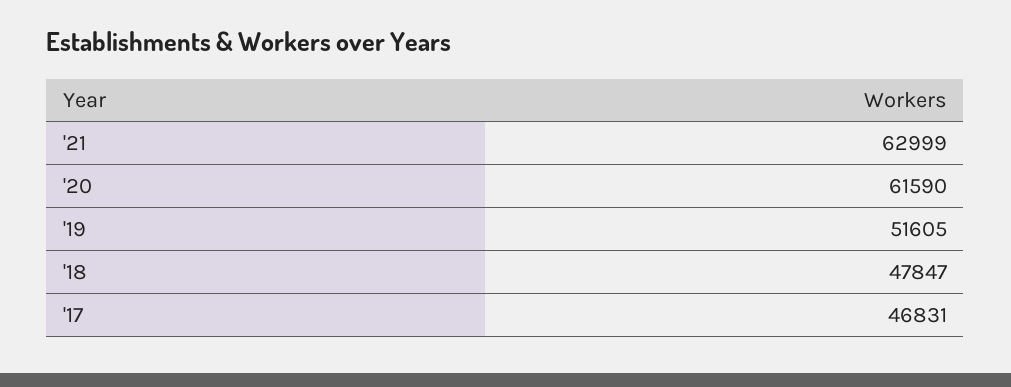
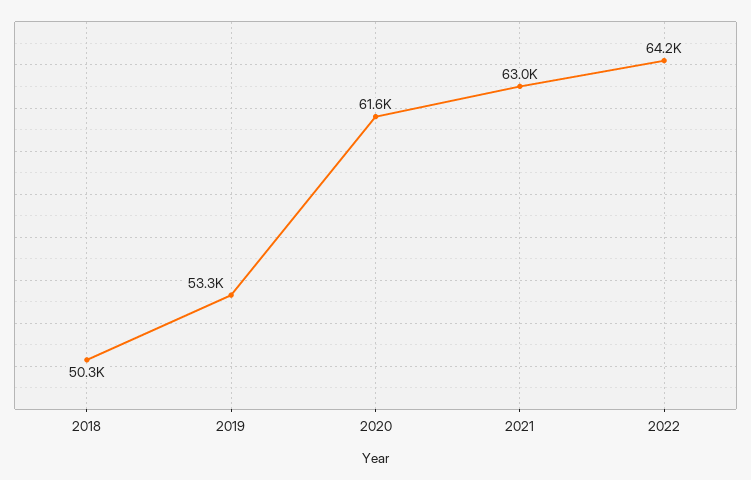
'19: 51605 -> 53300
'18: 47847 -> 50300
'17: 46831 -> none
2022: none -> 64200

